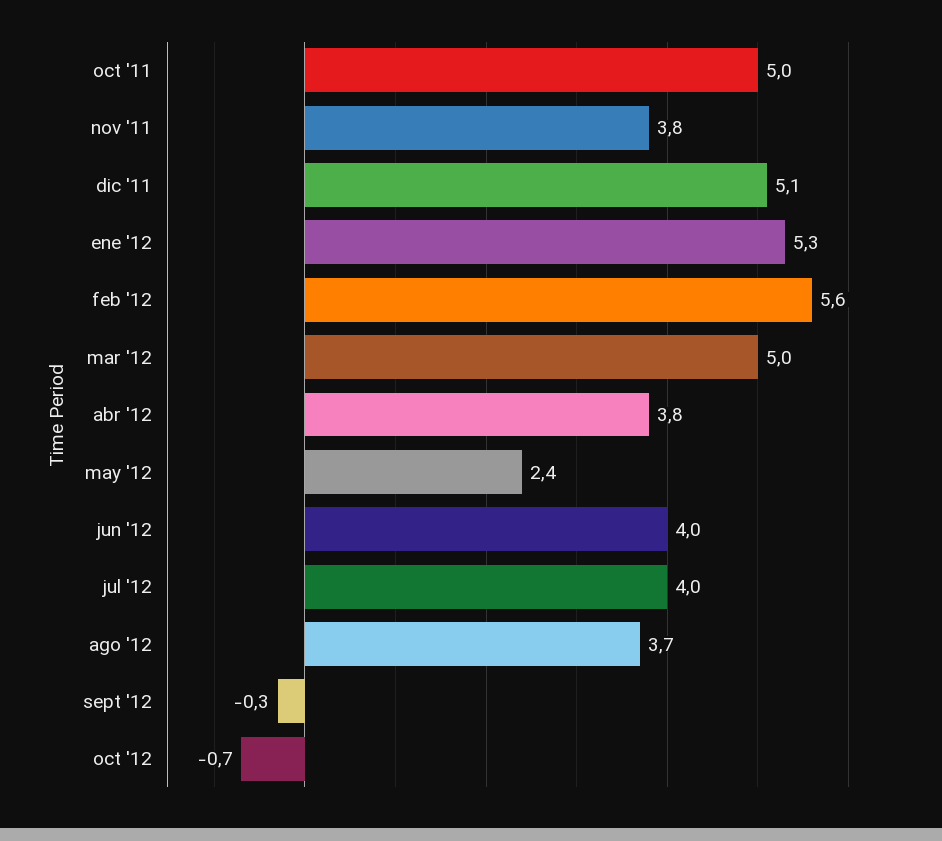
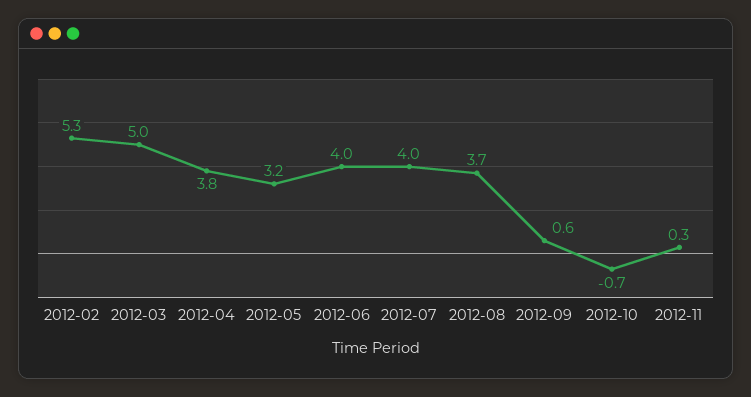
oct '11: 5 -> none
nov '11: 3.8 -> none
dic '11: 5.1 -> none
ene '12: 5.3 -> none
feb '12: 5.6 -> 5.3
may '12: 2.4 -> 3.2
sept '12: -0.3 -> 0.6
2012-11: none -> 0.3

